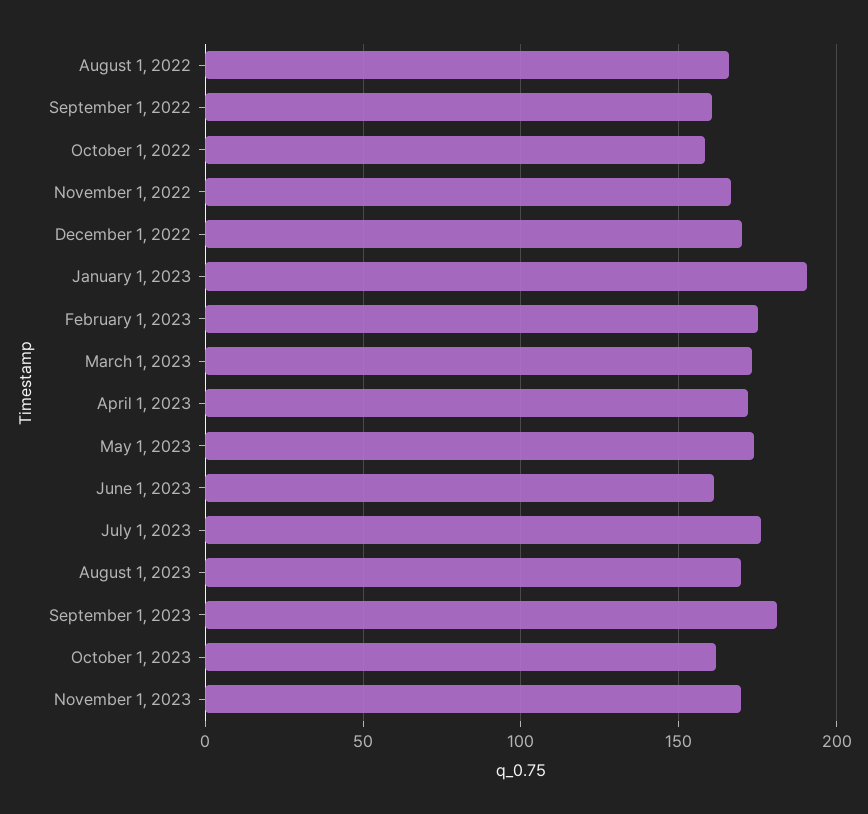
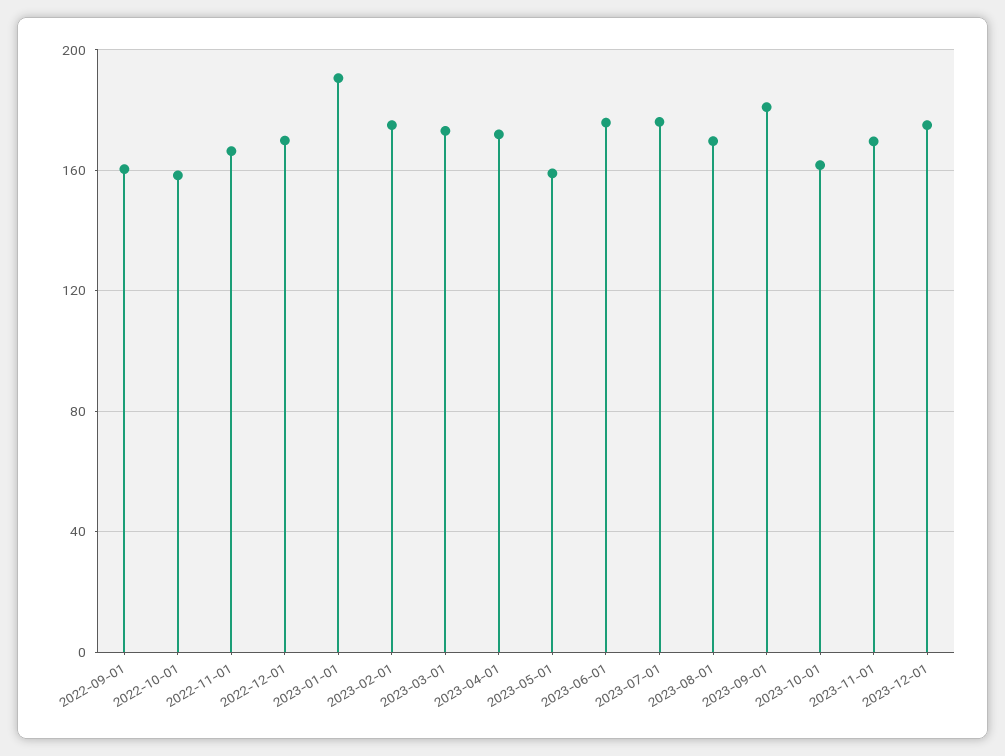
August 1, 2022: 165 -> none
May 1, 2023: 175 -> 160
June 1, 2023: 160 -> 175
2023-12-01: none -> 175

